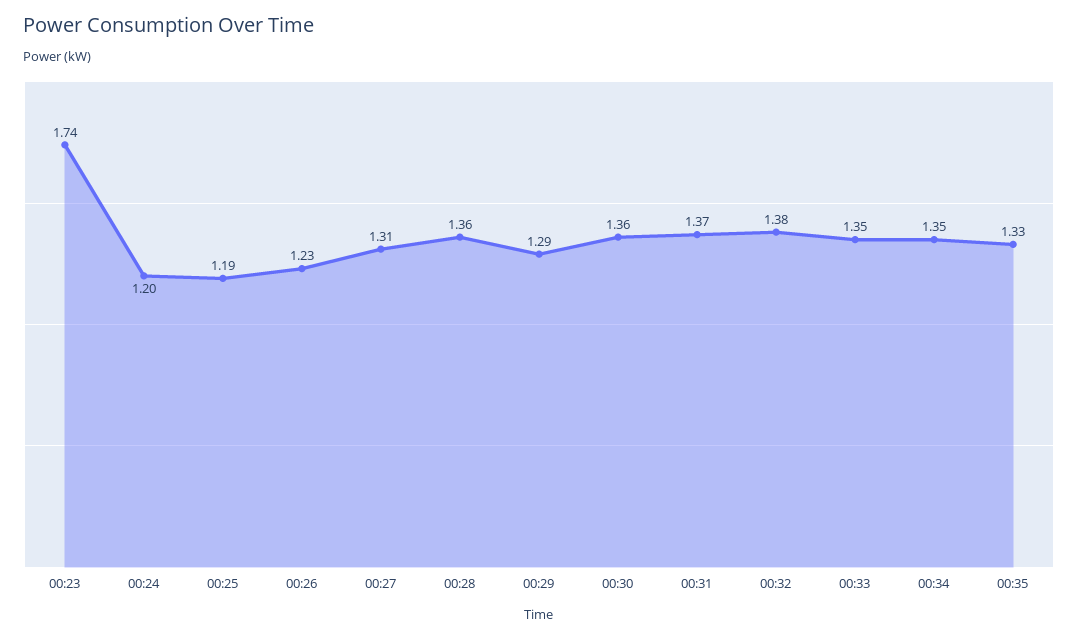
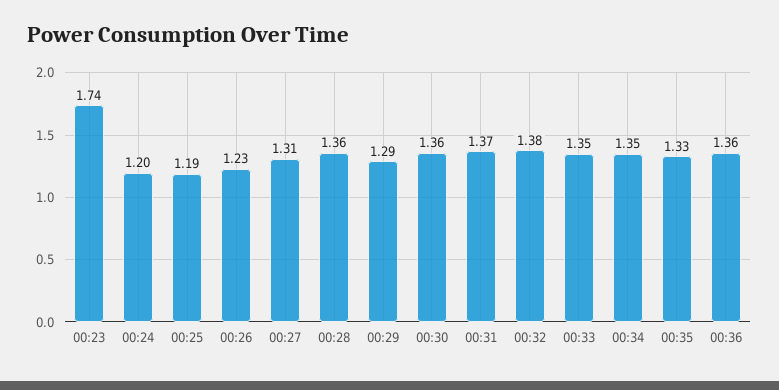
00:36: none -> 1.36

